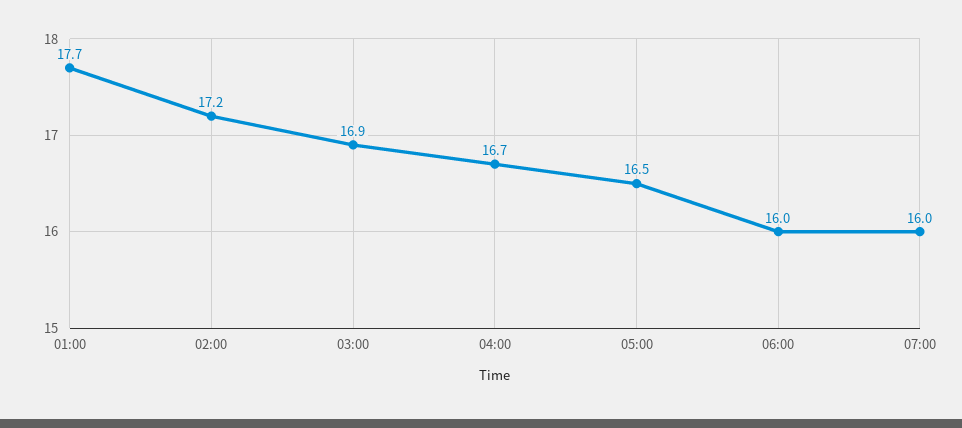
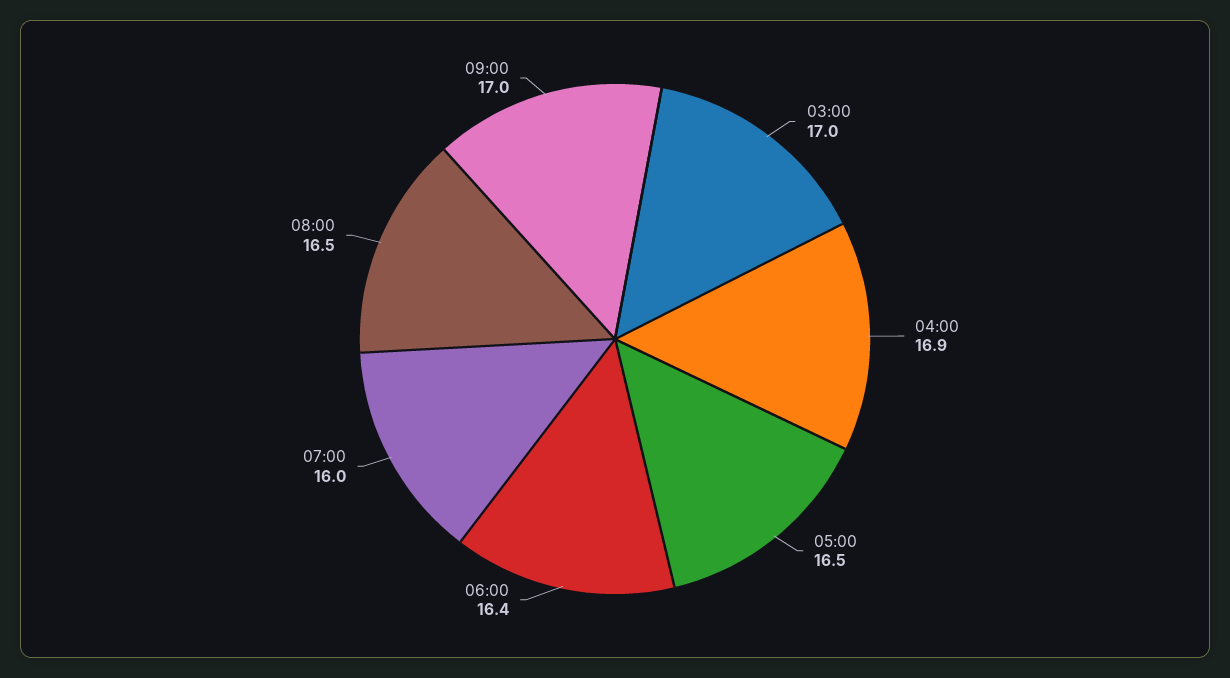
01:00: 17.7 -> none
02:00: 17.2 -> none
03:00: 16.9 -> 17
04:00: 16.7 -> 16.9
06:00: 16 -> 16.4
08:00: none -> 16.5
09:00: none -> 17

